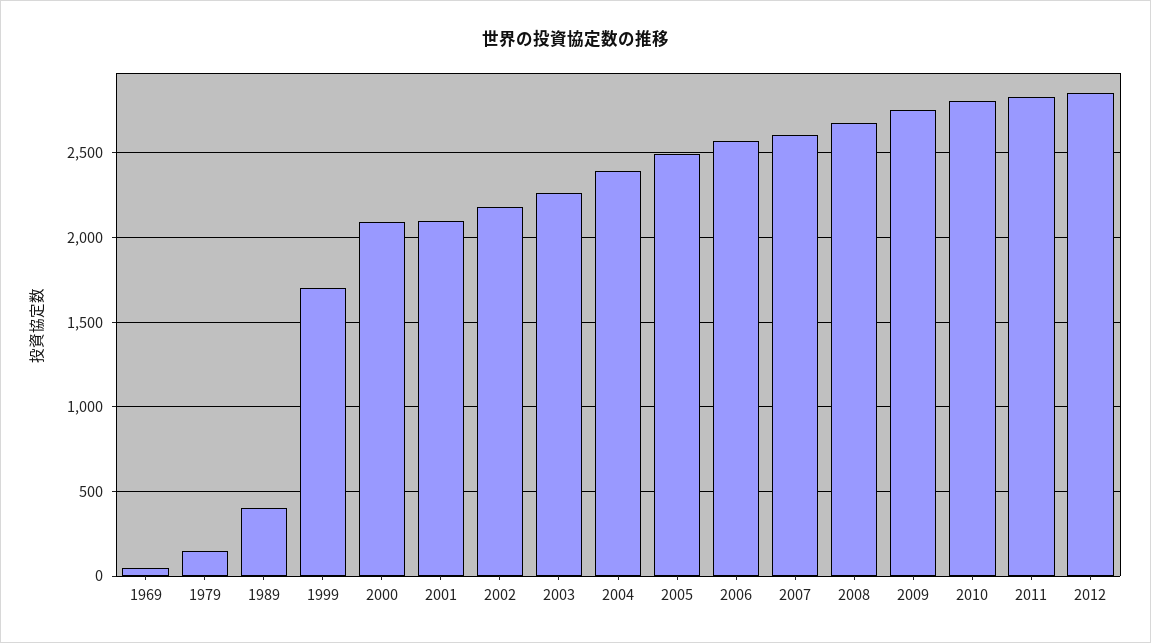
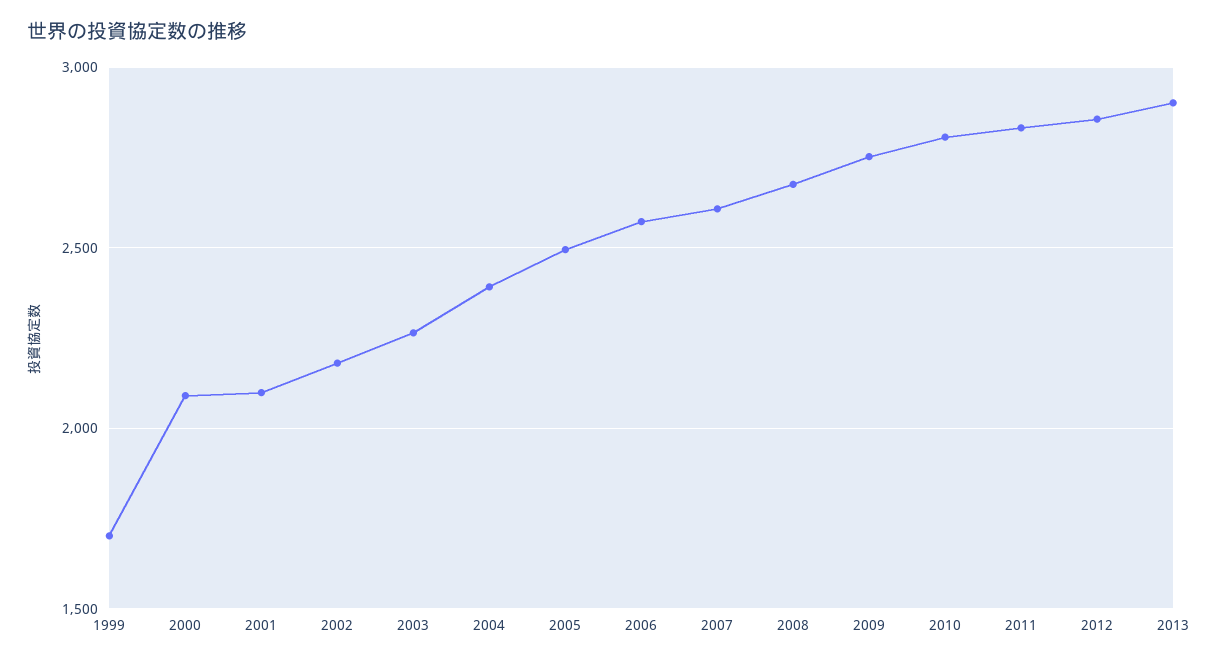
1969: 50 -> none
1979: 150 -> none
1989: 400 -> none
2013: none -> 2900

